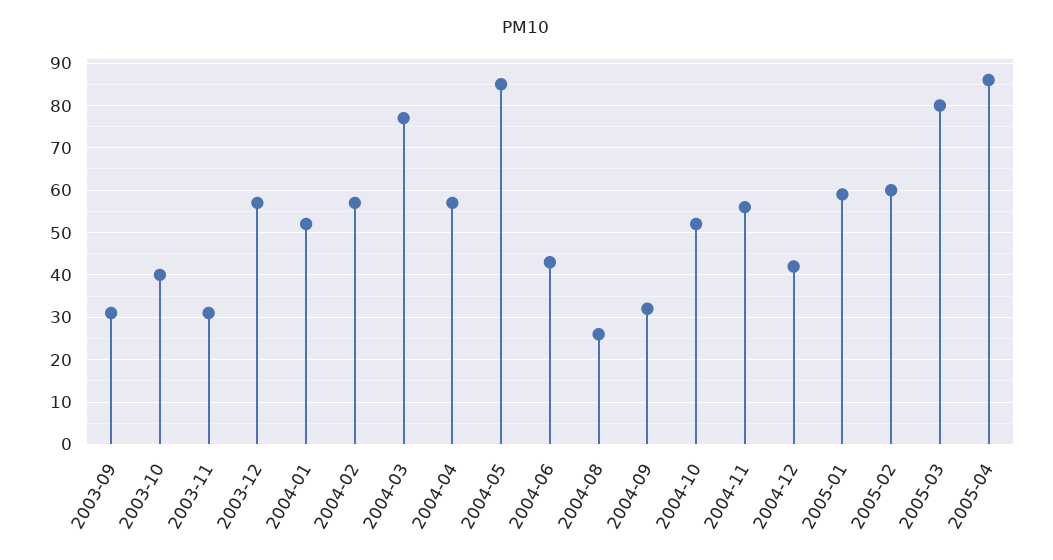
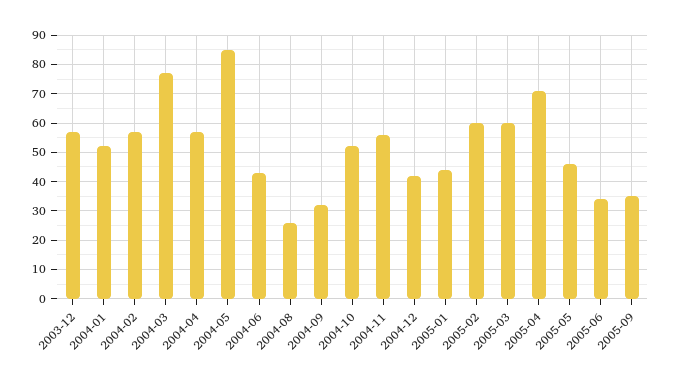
2003-09: 30 -> none
2003-10: 40 -> none
2003-11: 30 -> none
2005-01: 60 -> 45
2005-03: 80 -> 60
2005-04: 85 -> 70
2005-05: none -> 45
2005-06: none -> 35
2005-09: none -> 35

